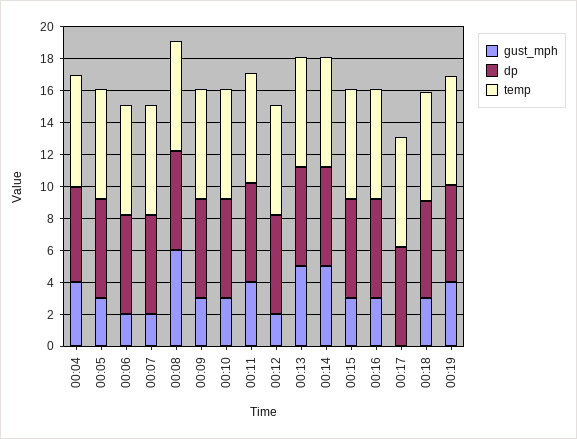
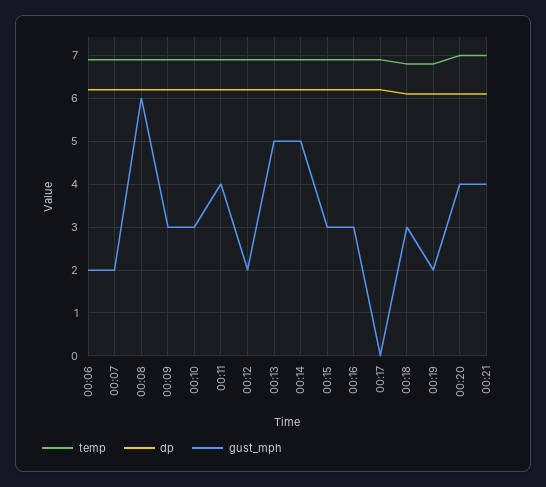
gust_mph, 00:04: 4 -> none
dp, 00:04: 6 -> none
temp, 00:04: 7 -> none
gust_mph, 00:05: 3 -> none
dp, 00:05: 6 -> none
temp, 00:05: 7 -> none
gust_mph, 00:19: 4 -> 2
temp, 00:20: none -> 7
dp, 00:20: none -> 6
gust_mph, 00:20: none -> 4
temp, 00:21: none -> 7
dp, 00:21: none -> 6
gust_mph, 00:21: none -> 4

